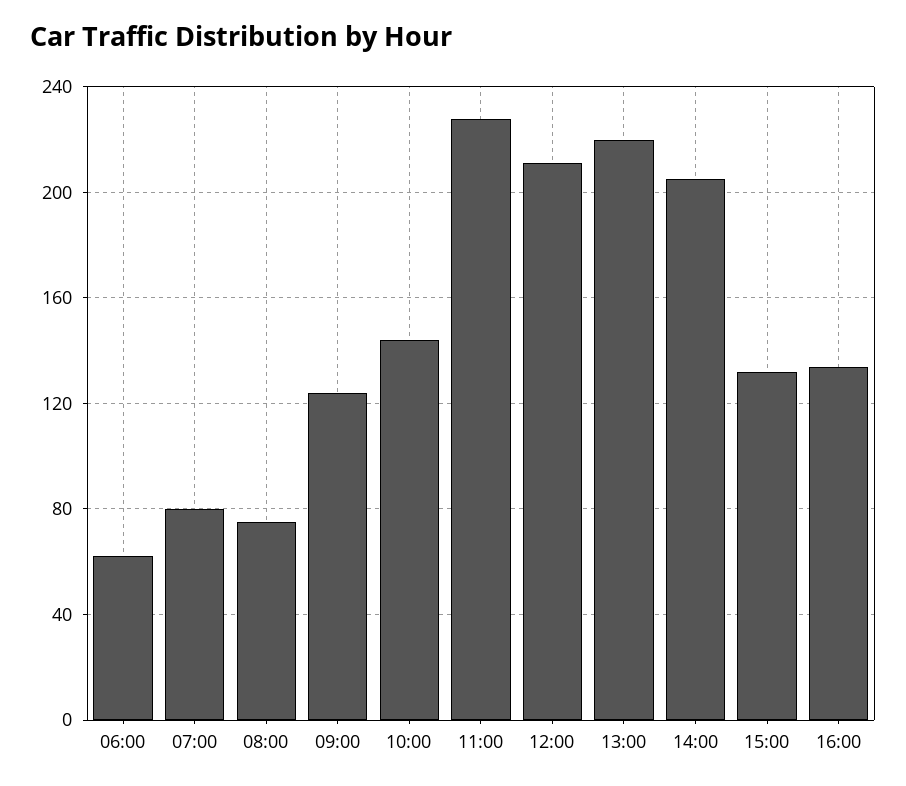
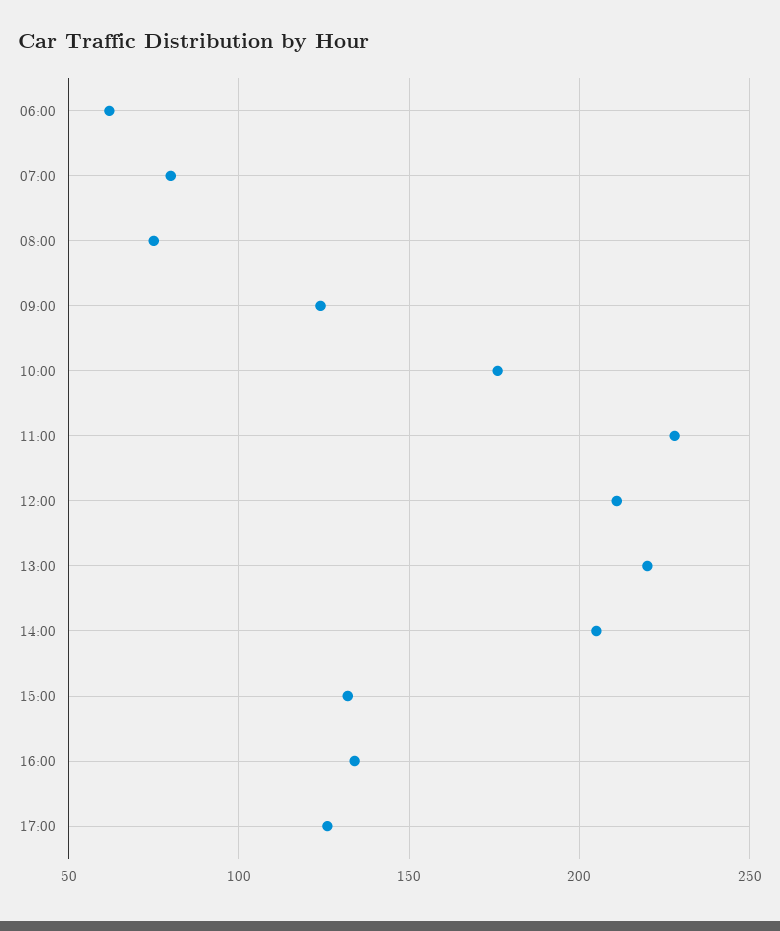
10:00: 145 -> 175
17:00: none -> 125

